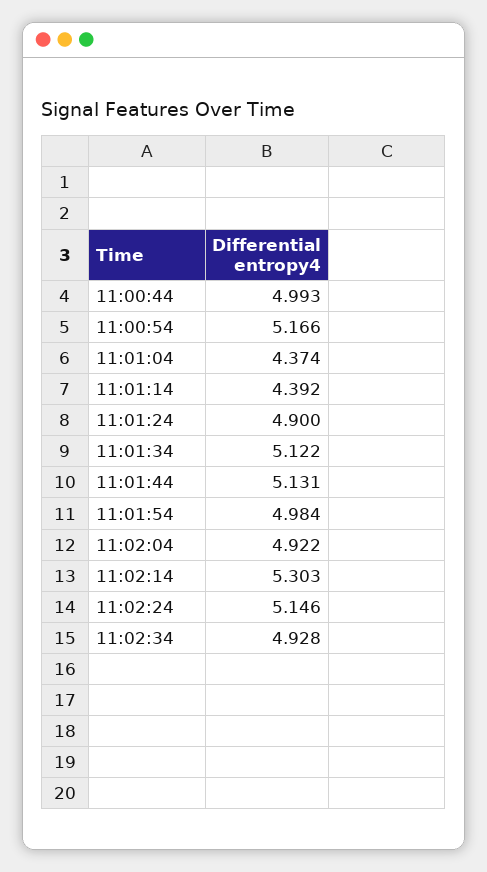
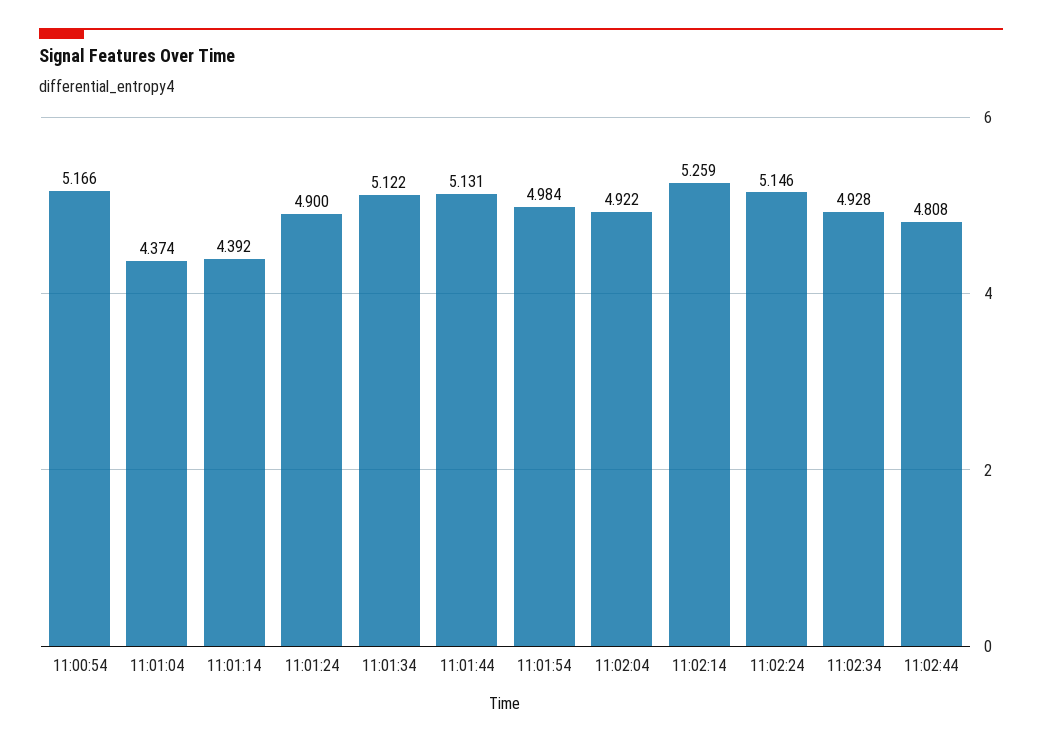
11:00:44: 4.993 -> none
11:02:14: 5.303 -> 5.259
11:02:44: none -> 4.808

